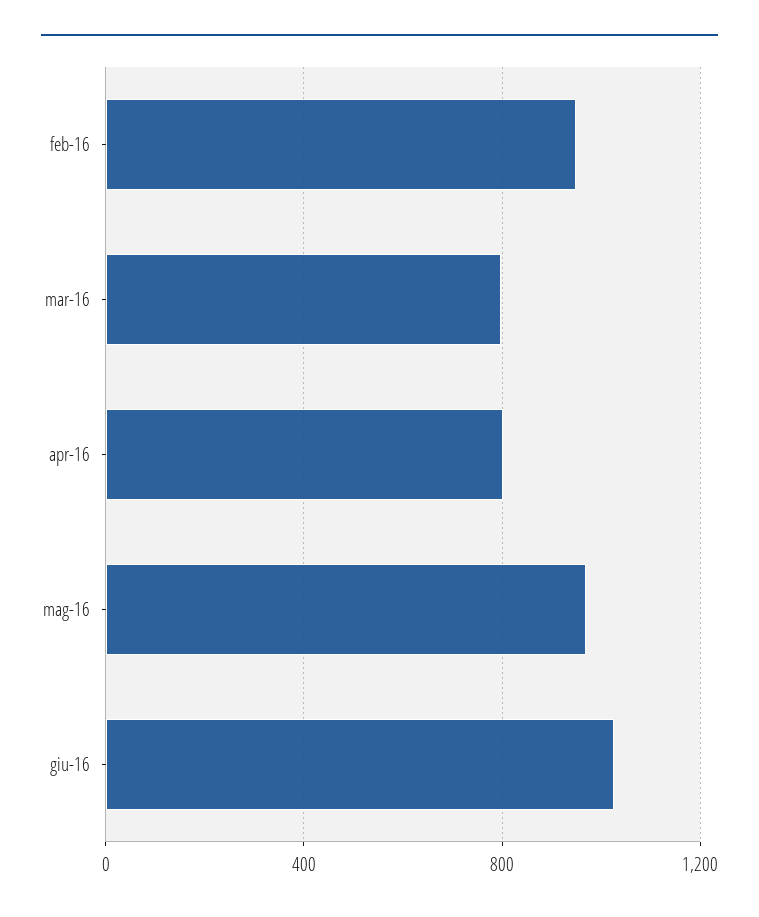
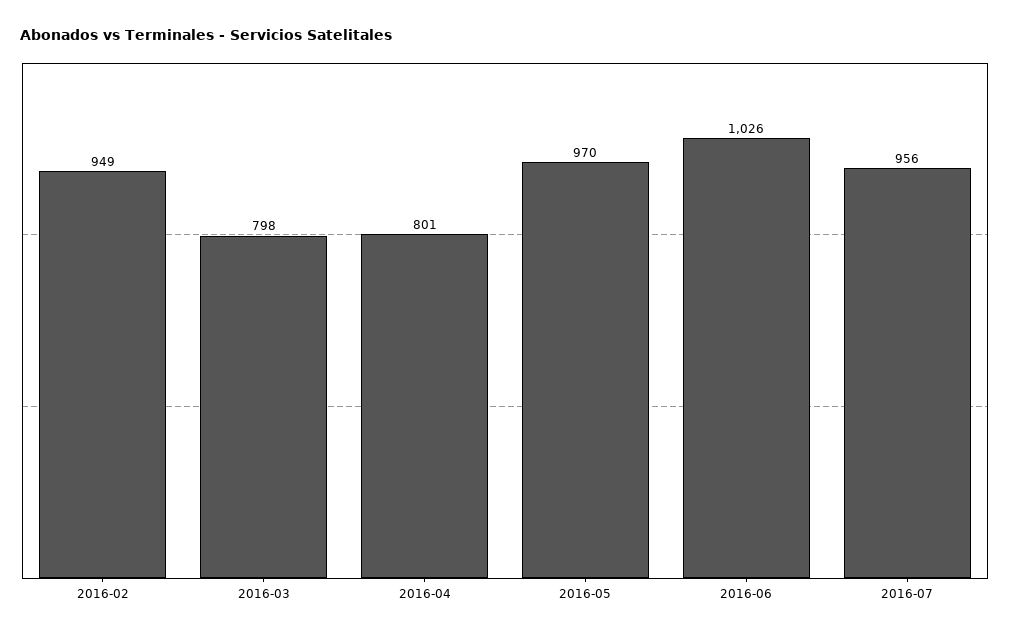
2016-07: none -> 956

